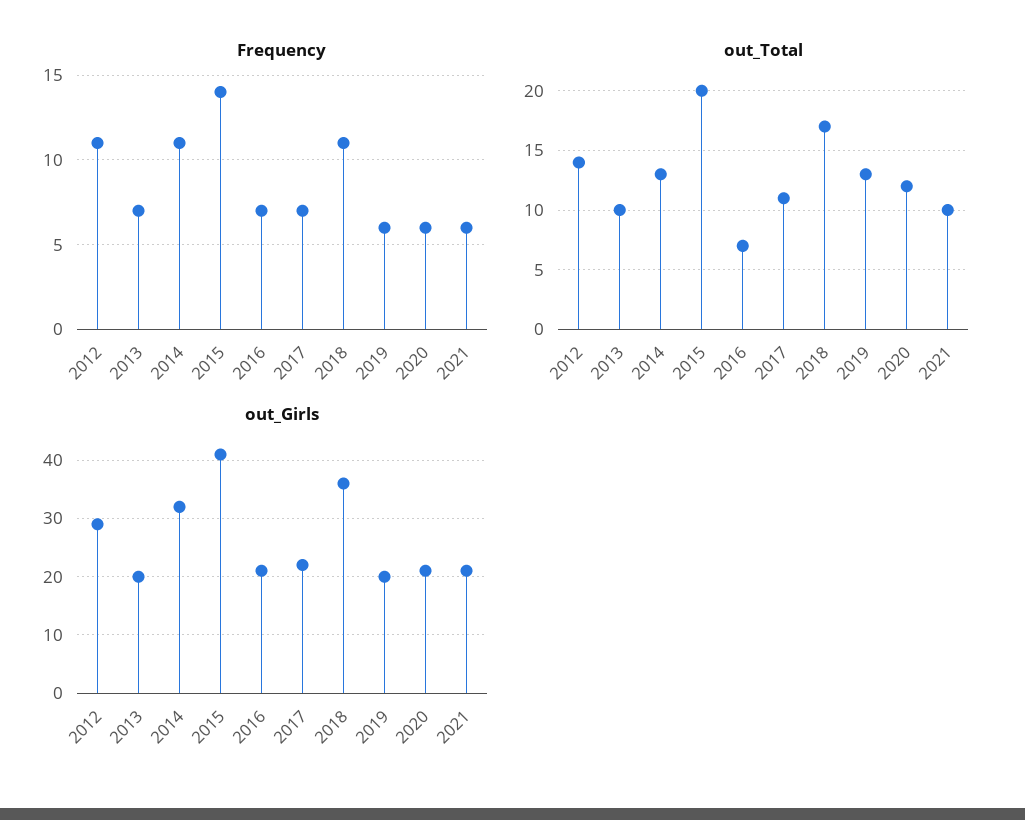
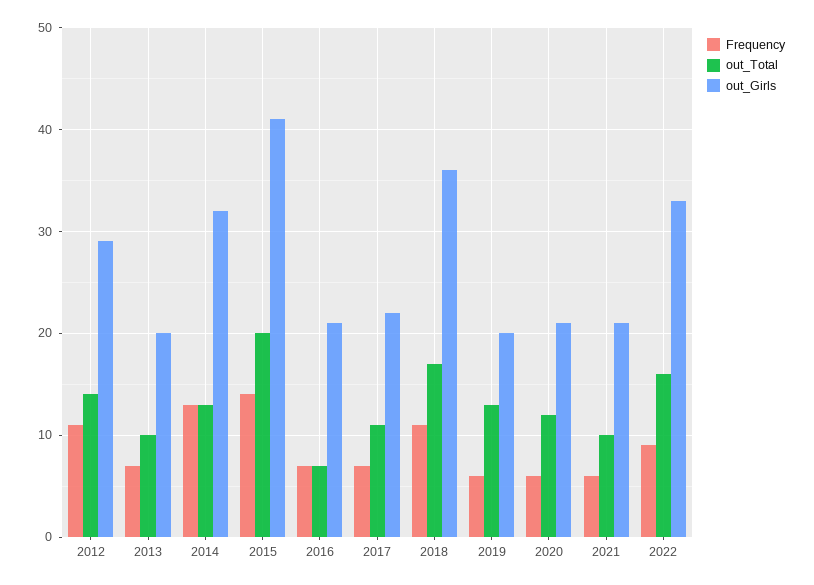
Frequency, 2014: 11 -> 13
Frequency, 2022: none -> 9
out_Total, 2022: none -> 16
out_Girls, 2022: none -> 33

